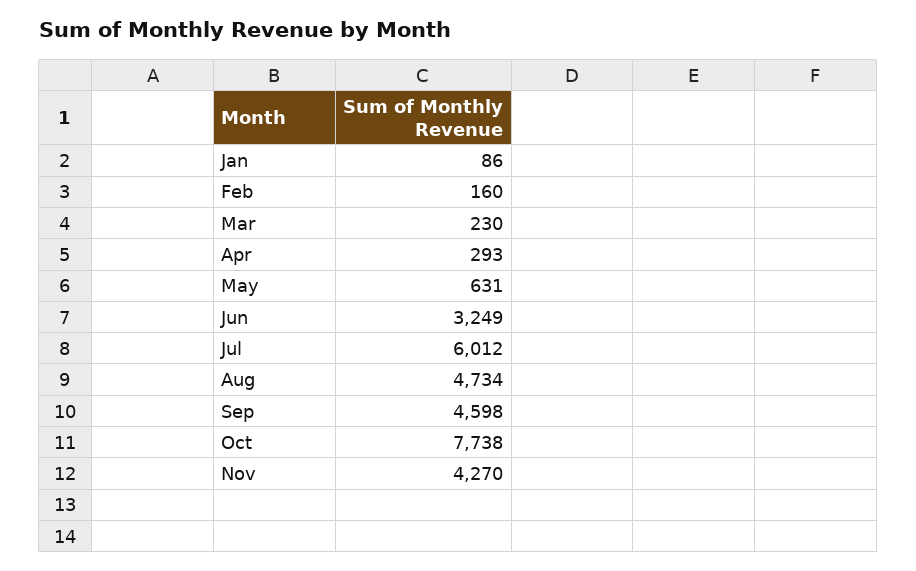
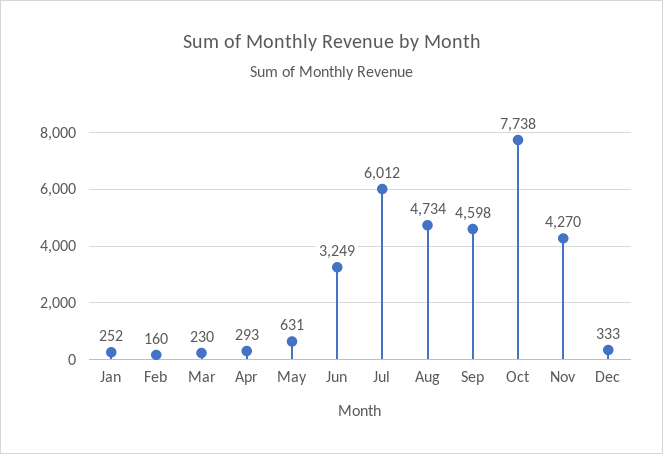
Jan: 86 -> 252
Dec: none -> 333

